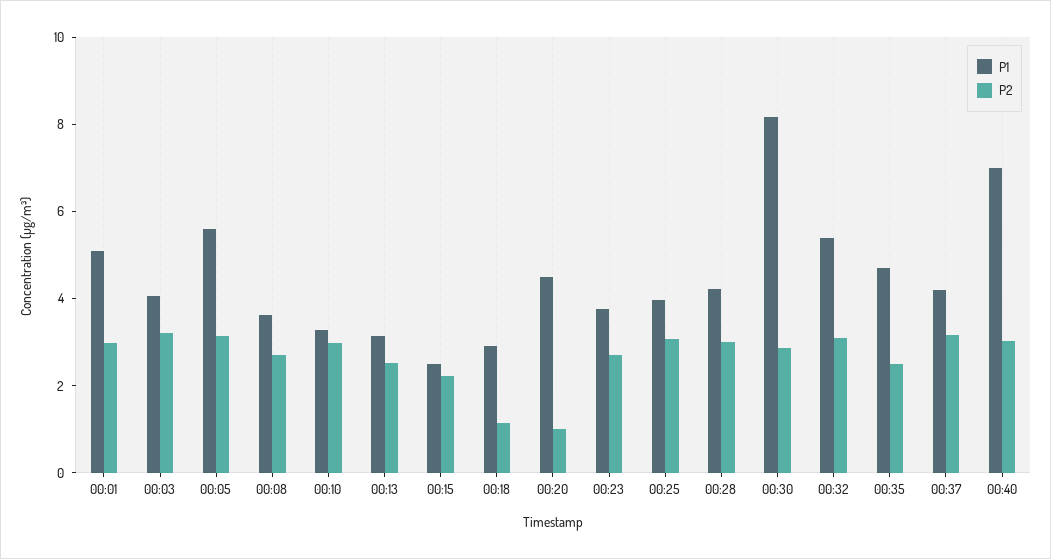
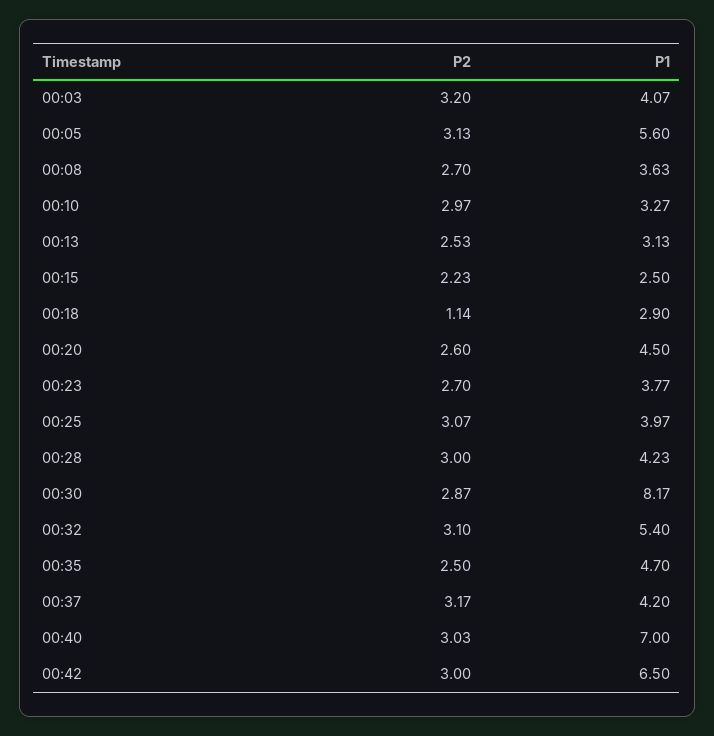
P1, 00:01: 5 -> none
P2, 00:01: 3 -> none
P2, 00:20: 1 -> 2.6
P2, 00:42: none -> 3
P1, 00:42: none -> 6.5

